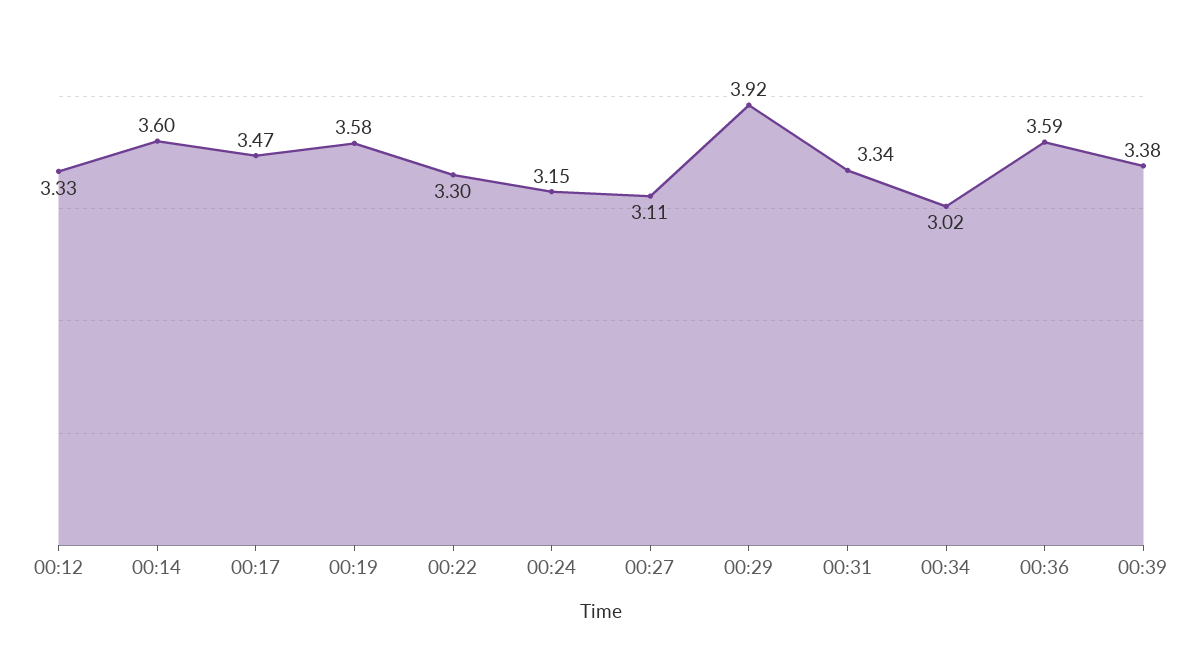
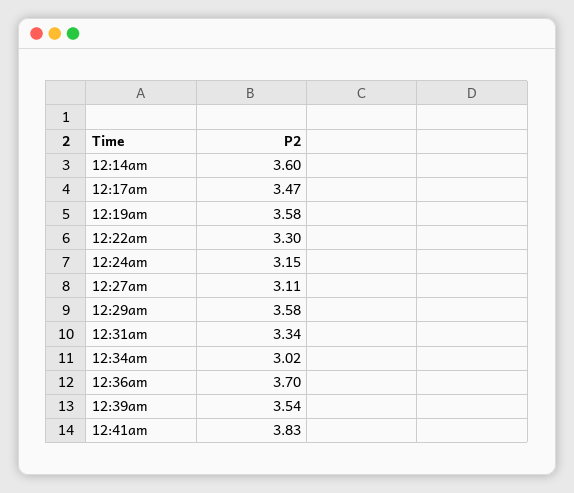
00:12: 3.33 -> none
00:29: 3.92 -> 3.58
00:36: 3.59 -> 3.7
00:39: 3.38 -> 3.54
12:41am: none -> 3.83

